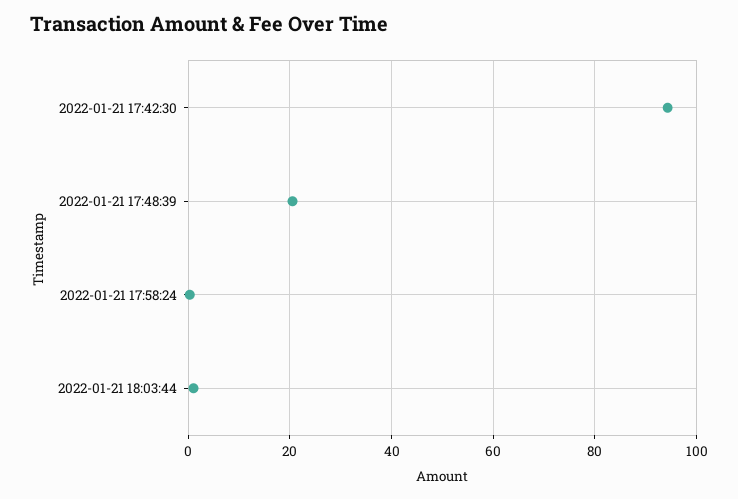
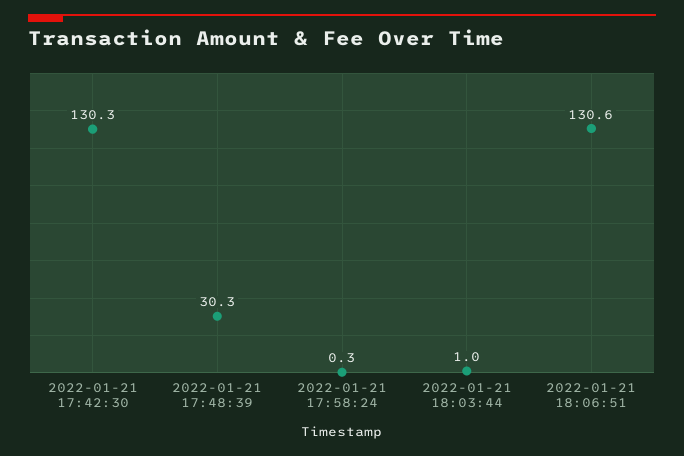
2022-01-21 17:42:30: 94 -> 130.3
2022-01-21 17:48:39: 20 -> 30.3
2022-01-21 18:06:51: none -> 130.6

